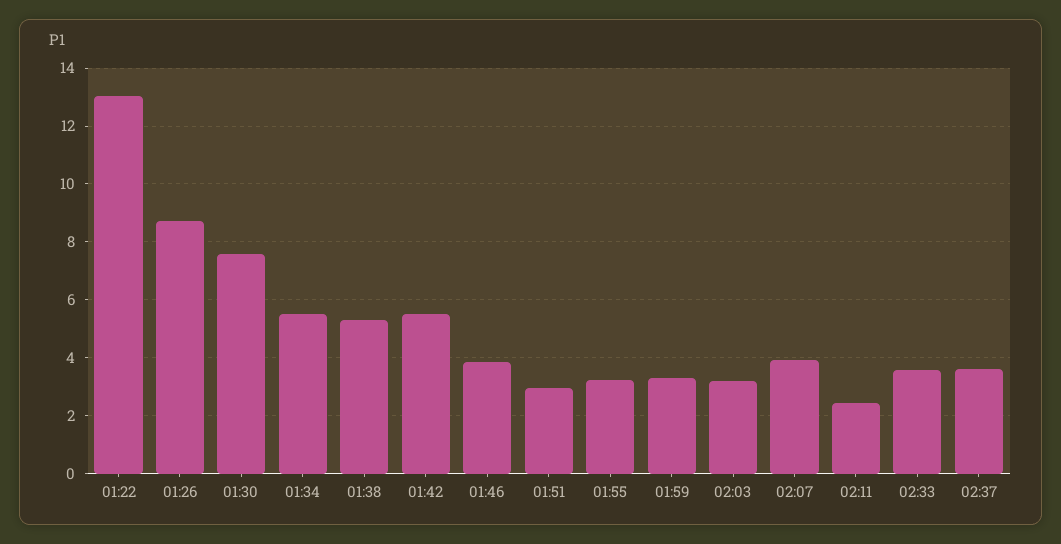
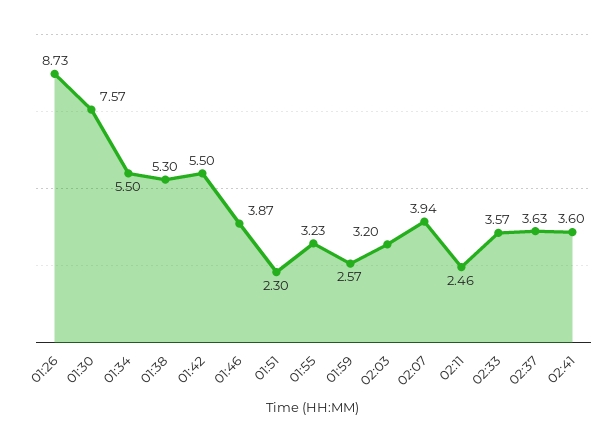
01:22: 13 -> none
01:51: 3 -> 2.3
01:59: 3.25 -> 2.57
02:41: none -> 3.6

